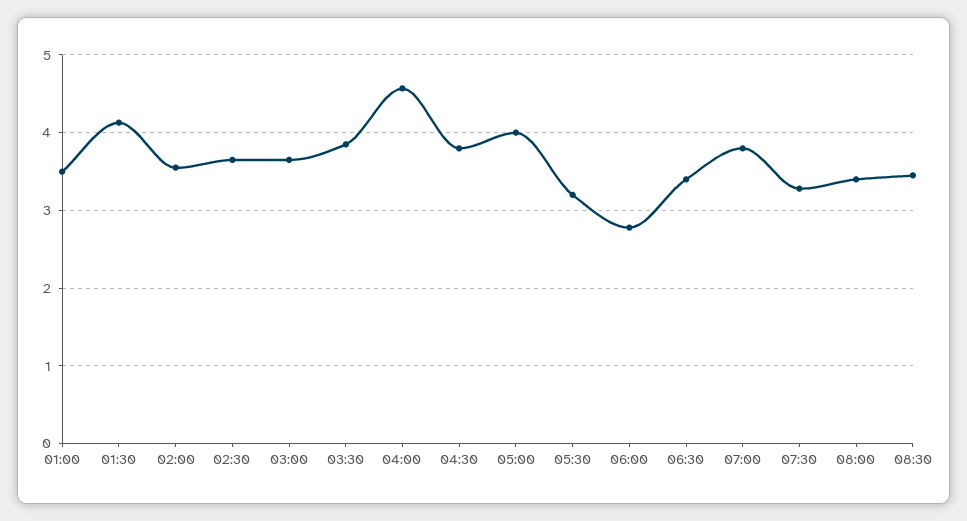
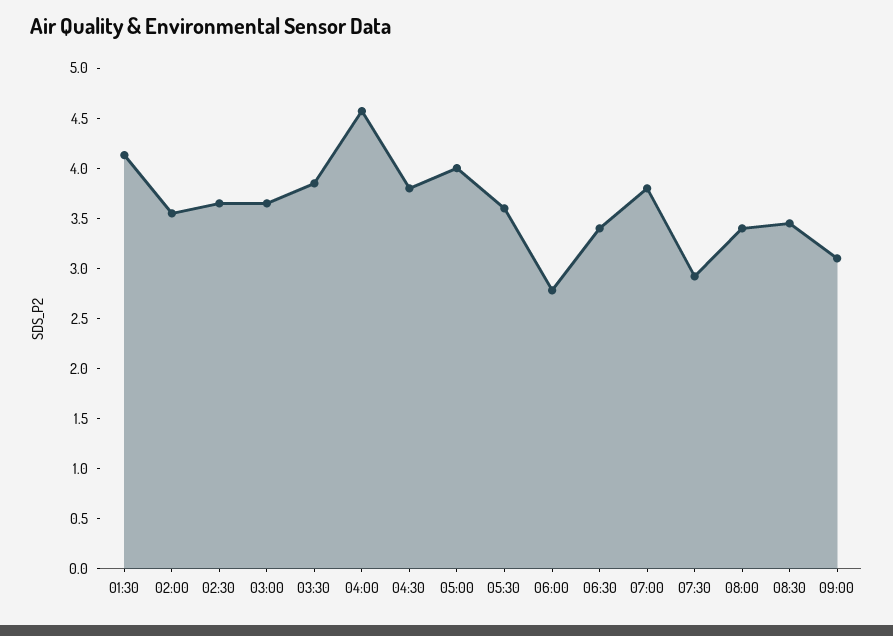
01:00: 3.5 -> none
05:30: 3.2 -> 3.6
07:30: 3.3 -> 2.9
09:00: none -> 3.1

